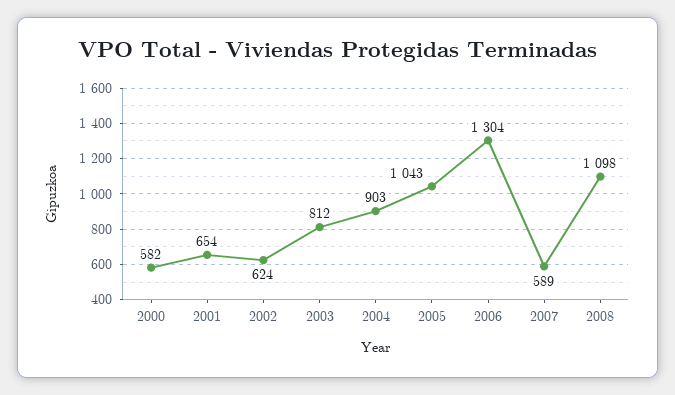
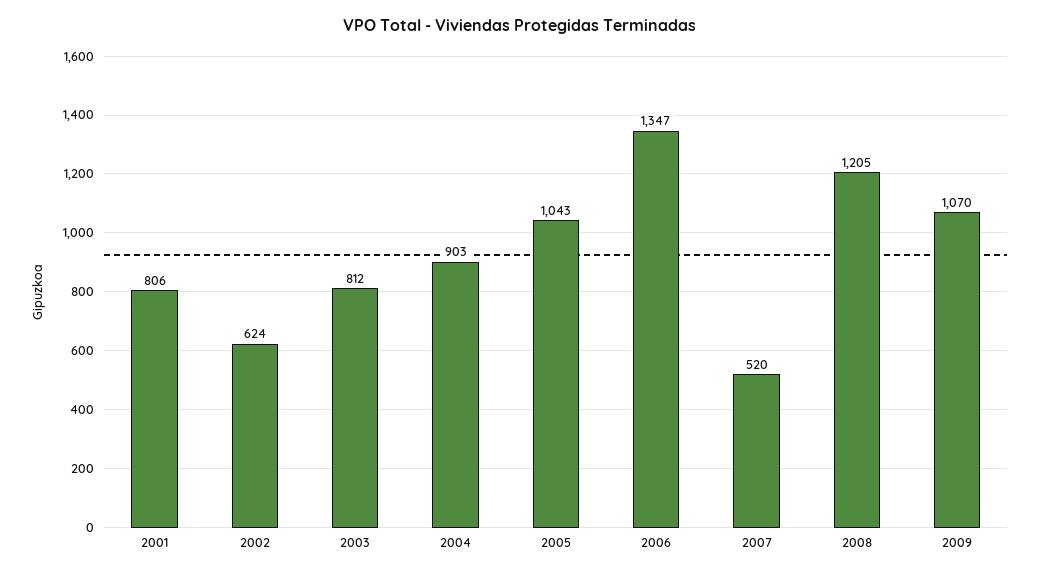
2000: 582 -> none
2001: 654 -> 806
2006: 1304 -> 1347
2007: 589 -> 520
2008: 1098 -> 1205
2009: none -> 1070

